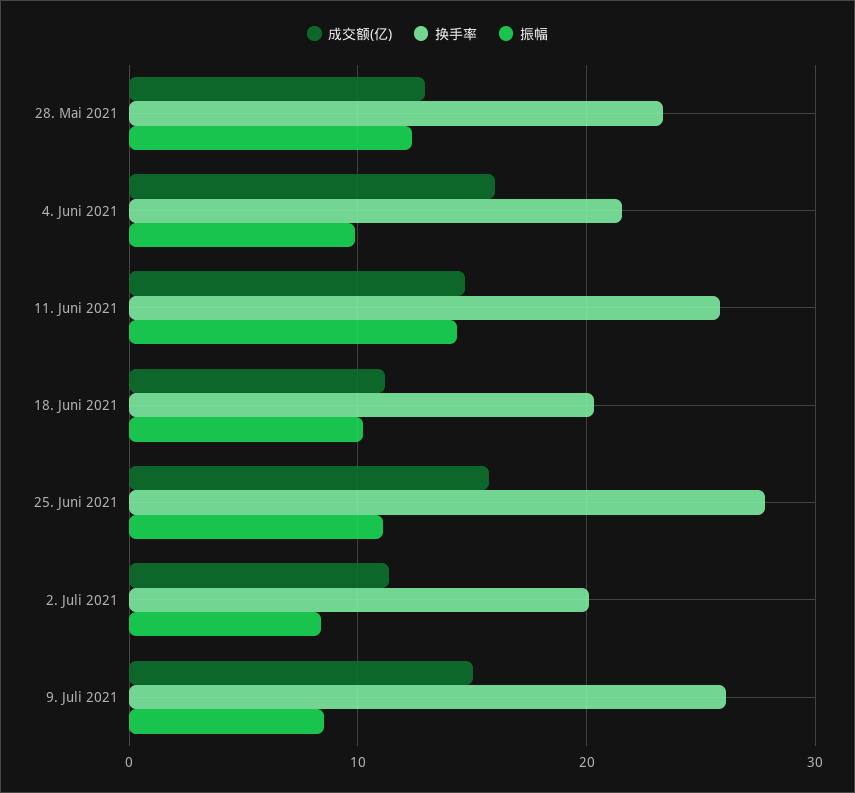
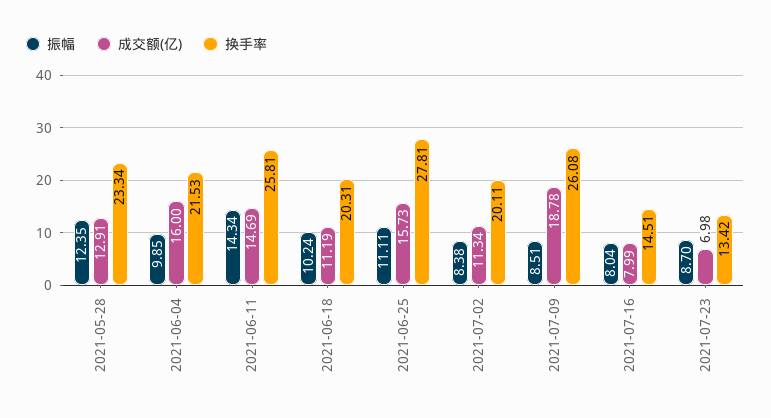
成交额(亿), 9. Juli 2021: 15 -> 18.78
振幅, 2021-07-16: none -> 8.04
成交额(亿), 2021-07-16: none -> 7.99
换手率, 2021-07-16: none -> 14.51
振幅, 2021-07-23: none -> 8.7
成交额(亿), 2021-07-23: none -> 6.98
换手率, 2021-07-23: none -> 13.42

